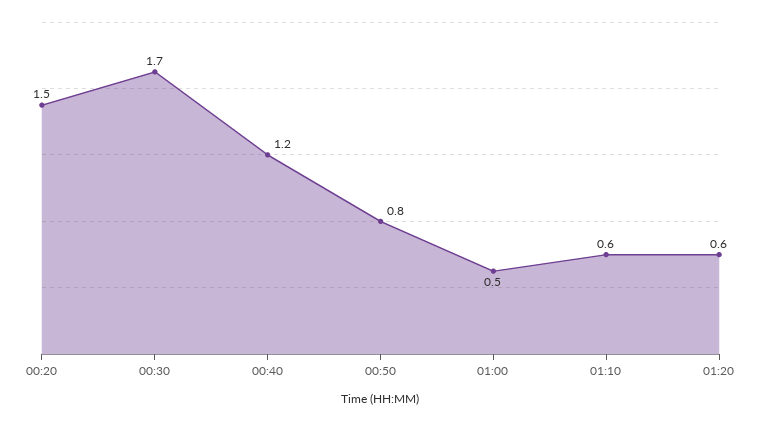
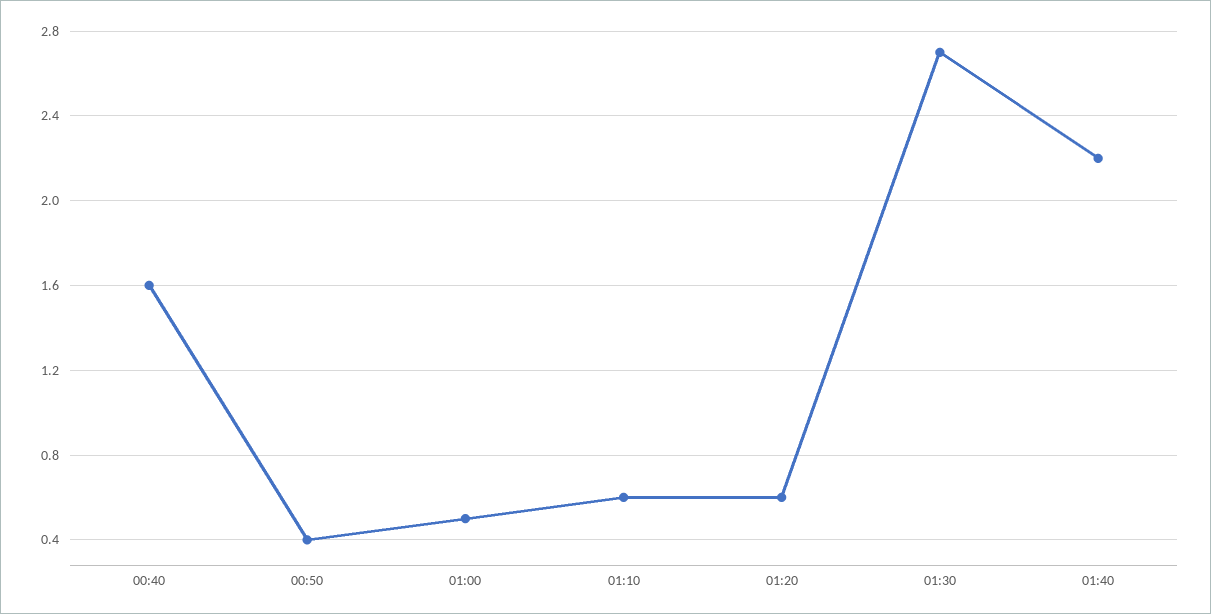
00:20: 1.5 -> none
00:30: 1.7 -> none
00:40: 1.2 -> 1.6
00:50: 0.8 -> 0.4
01:30: none -> 2.7
01:40: none -> 2.2

